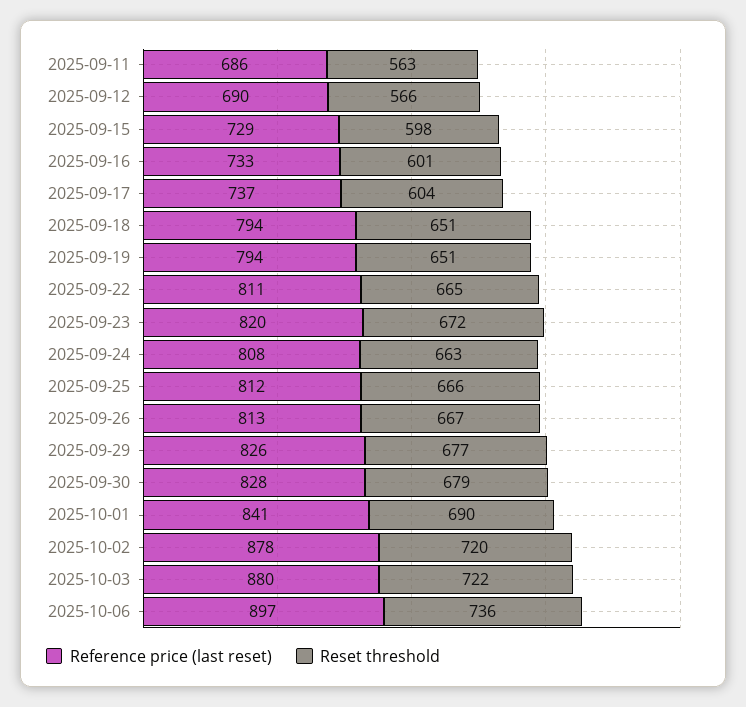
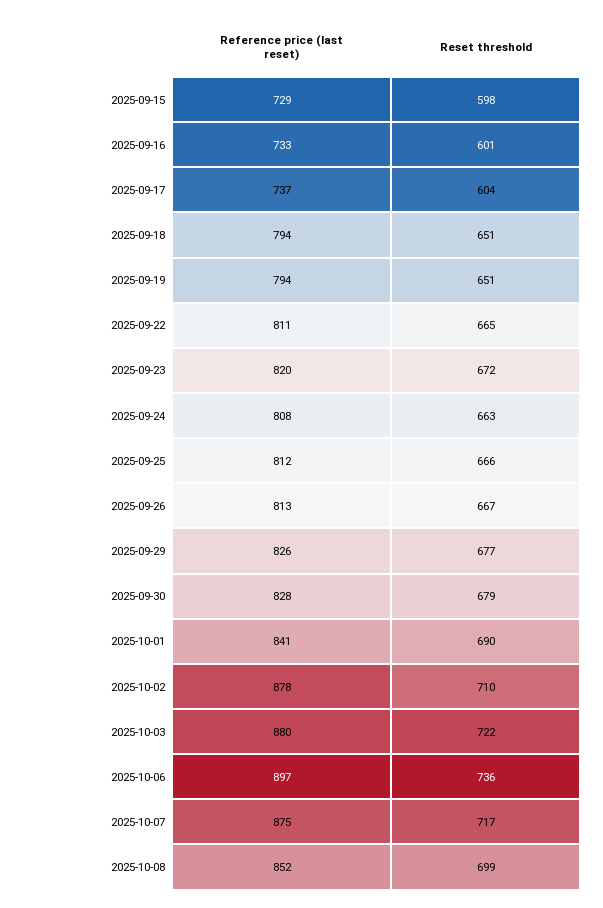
Reference price (last reset), 2025-09-11: 686 -> none
Reset threshold, 2025-09-11: 563 -> none
Reference price (last reset), 2025-09-12: 690 -> none
Reset threshold, 2025-09-12: 566 -> none
Reset threshold, 2025-10-02: 720 -> 710
Reference price (last reset), 2025-10-07: none -> 875
Reset threshold, 2025-10-07: none -> 717
Reference price (last reset), 2025-10-08: none -> 852
Reset threshold, 2025-10-08: none -> 699

